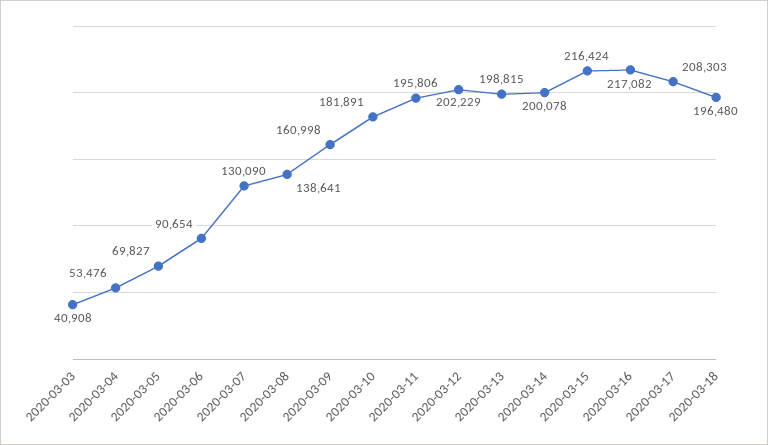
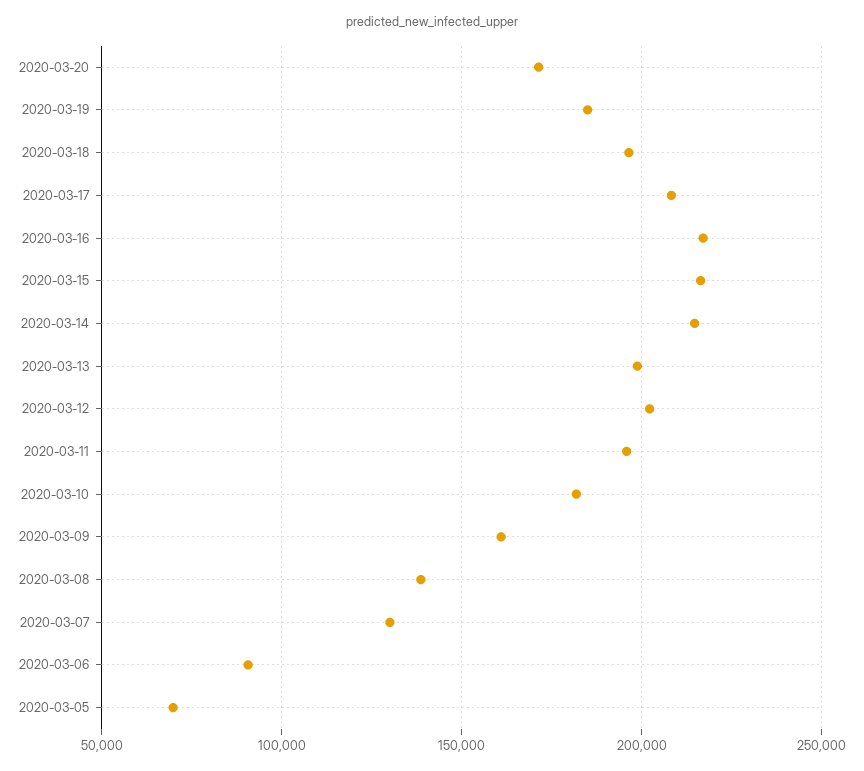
2020-03-03: 40908 -> none
2020-03-04: 53476 -> none
2020-03-14: 200078 -> 215000
2020-03-20: none -> 170000
2020-03-19: none -> 185000

